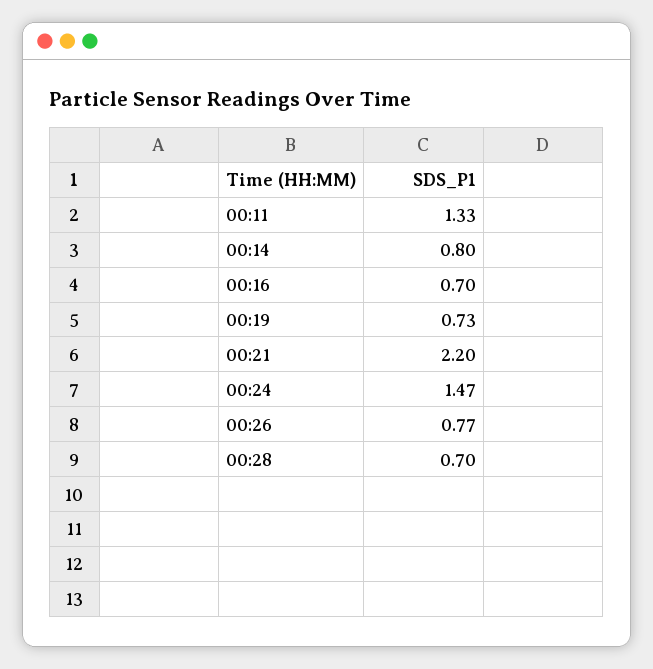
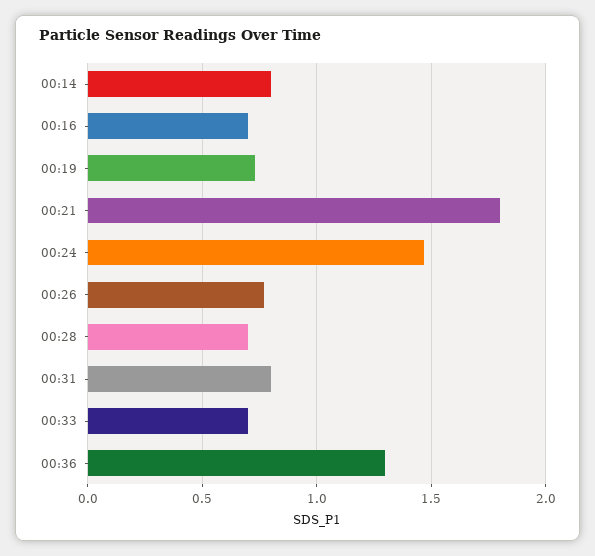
00:11: 1.33 -> none
00:21: 2.2 -> 1.8
00:31: none -> 0.8
00:33: none -> 0.7
00:36: none -> 1.3

